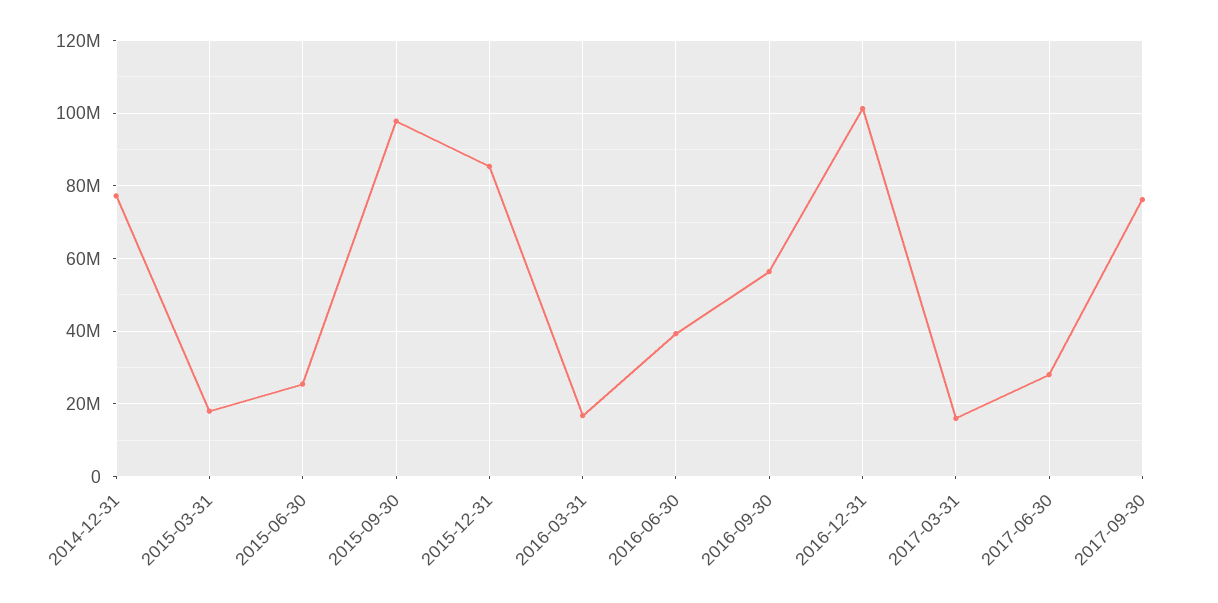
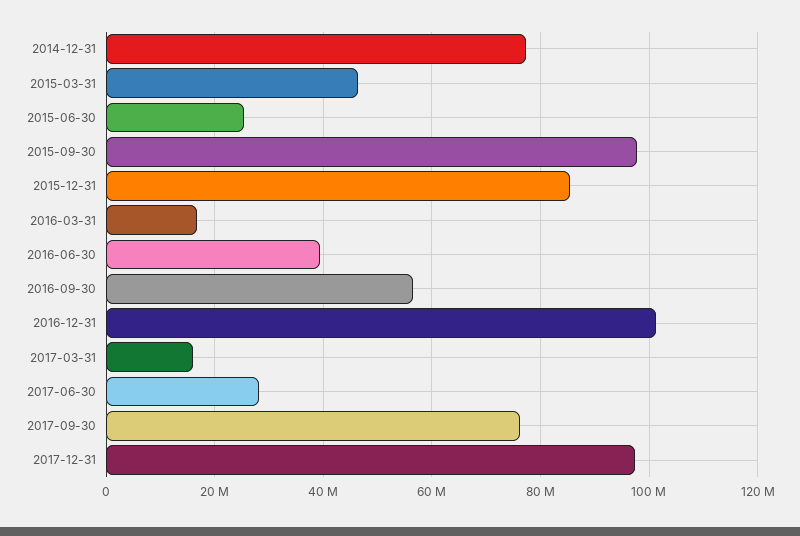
2015-03-31: 18000000 -> 46000000
2017-12-31: none -> 98000000

